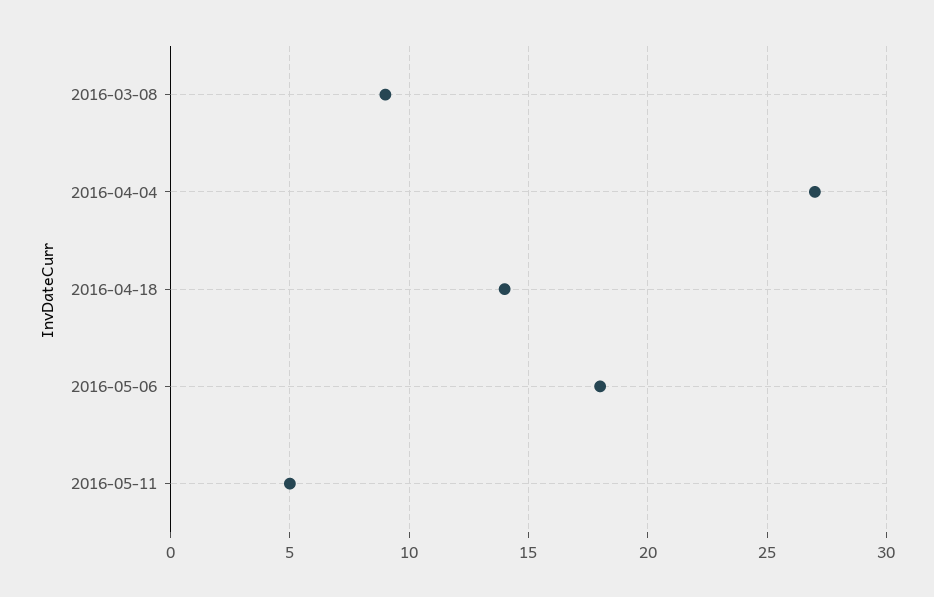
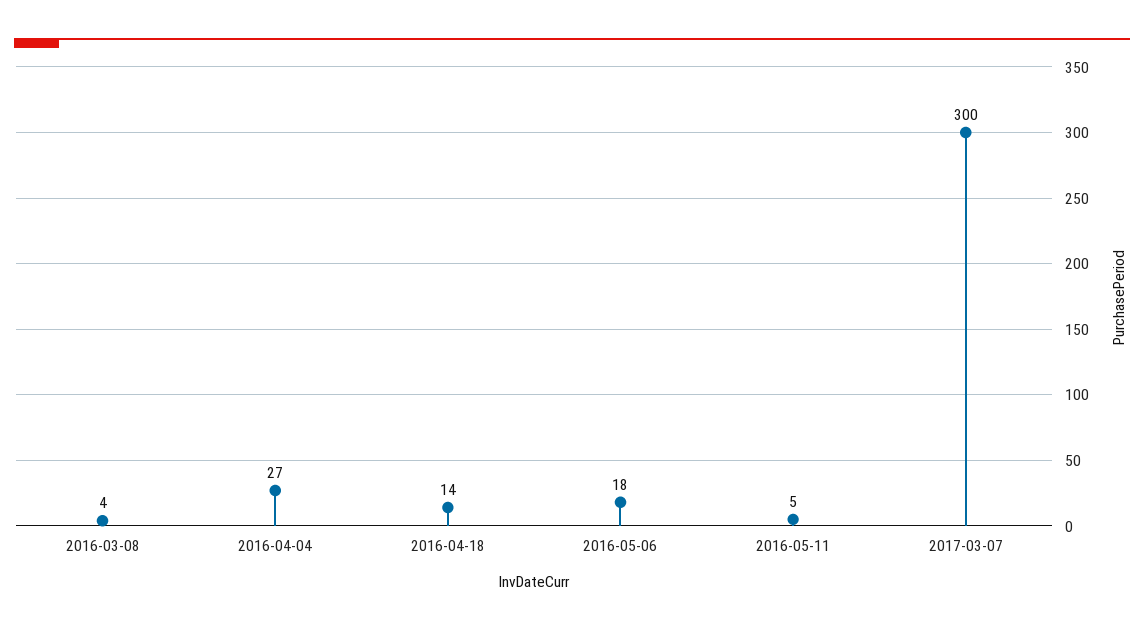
2016-03-08: 9 -> 4
2017-03-07: none -> 300

